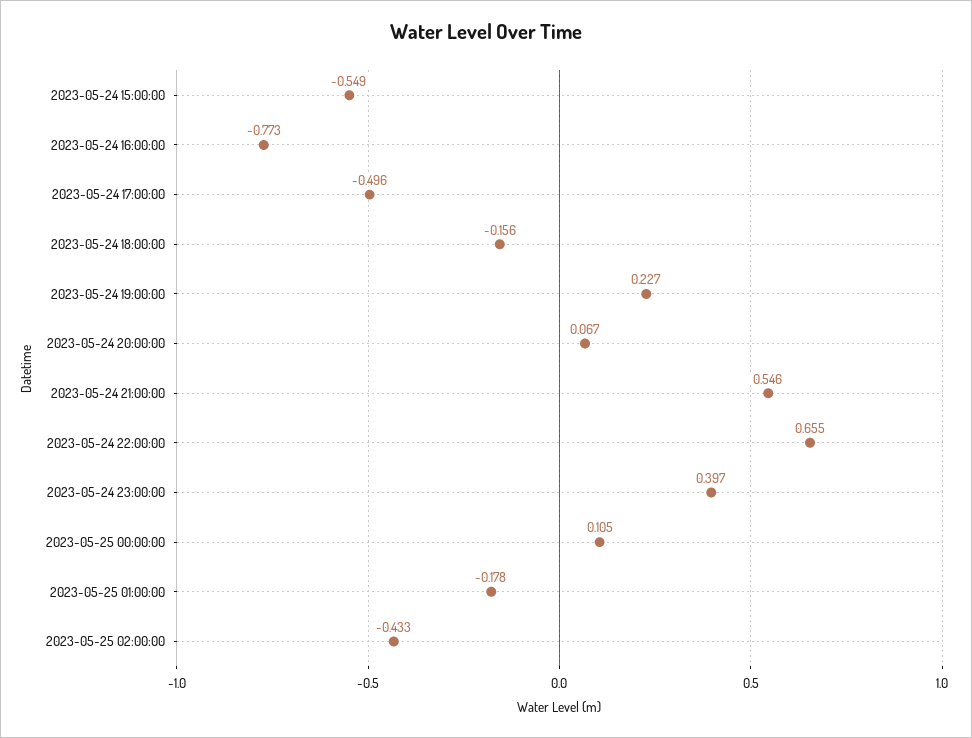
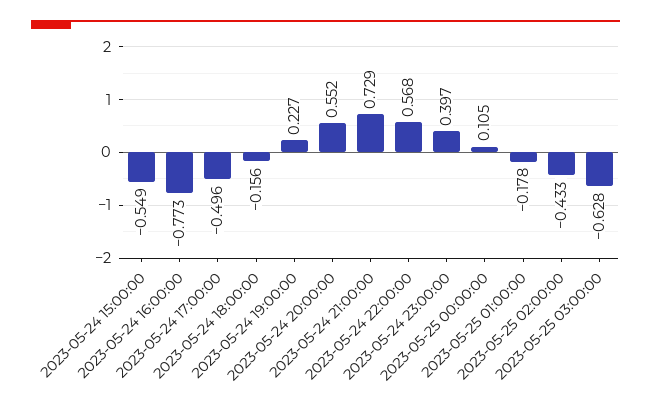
2023-05-24 20:00:00: 0.067 -> 0.552
2023-05-24 21:00:00: 0.546 -> 0.729
2023-05-24 22:00:00: 0.655 -> 0.568
2023-05-25 03:00:00: none -> -0.628

